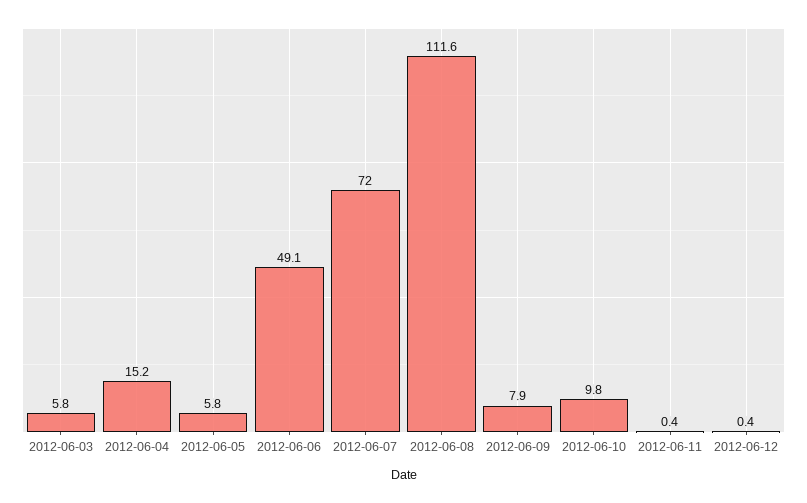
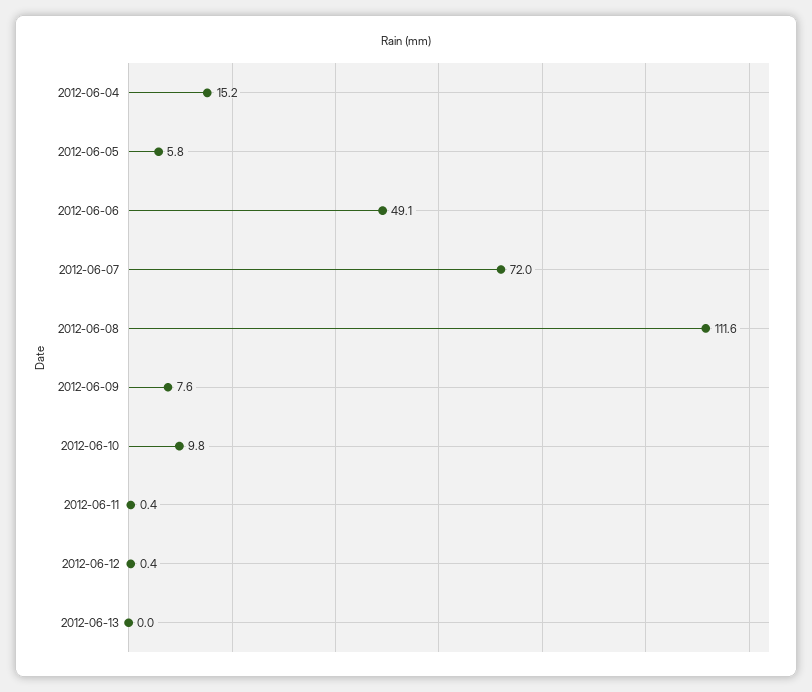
2012-06-03: 5.8 -> none
2012-06-09: 7.9 -> 7.6
2012-06-13: none -> 0

